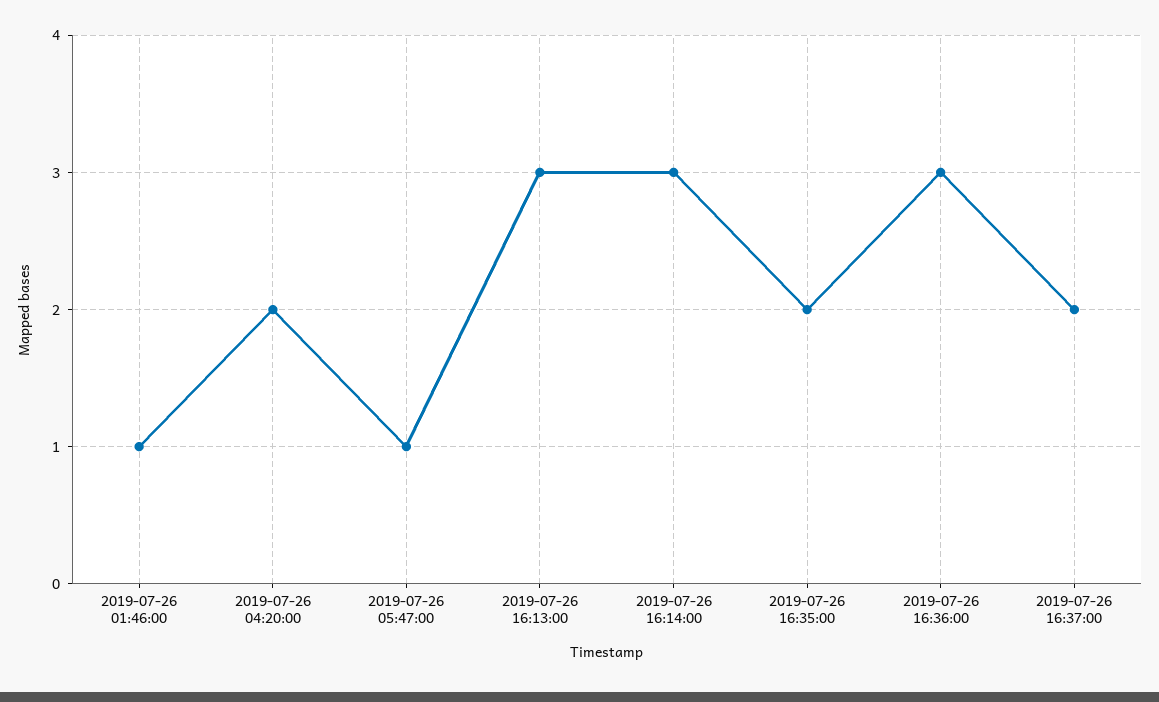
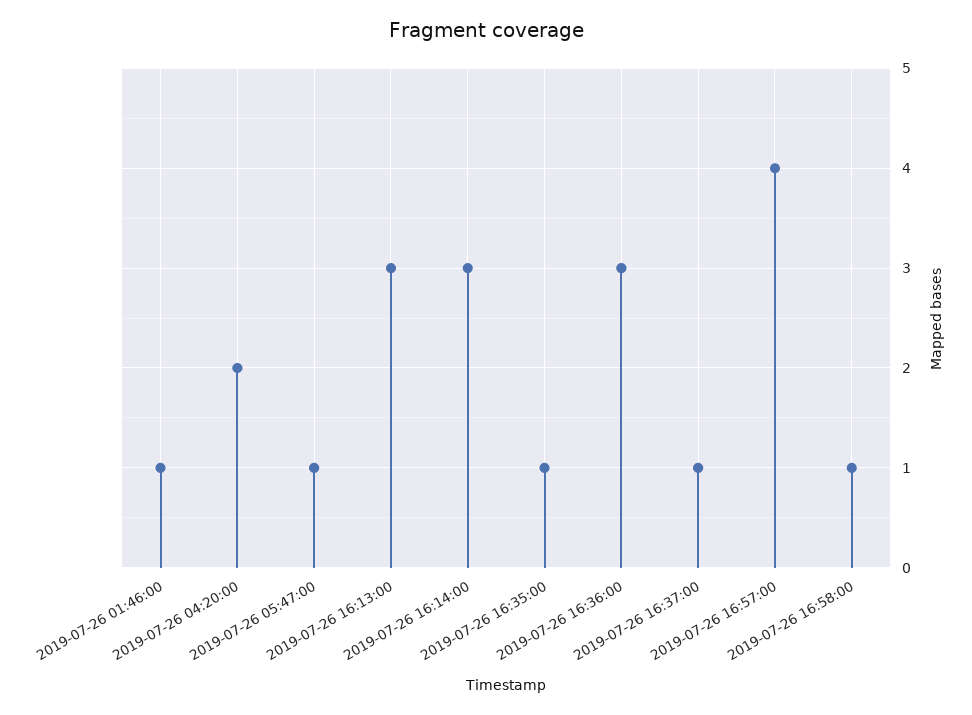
2019-07-26 16:35:00: 2 -> 1
2019-07-26 16:37:00: 2 -> 1
2019-07-26 16:57:00: none -> 4
2019-07-26 16:58:00: none -> 1

